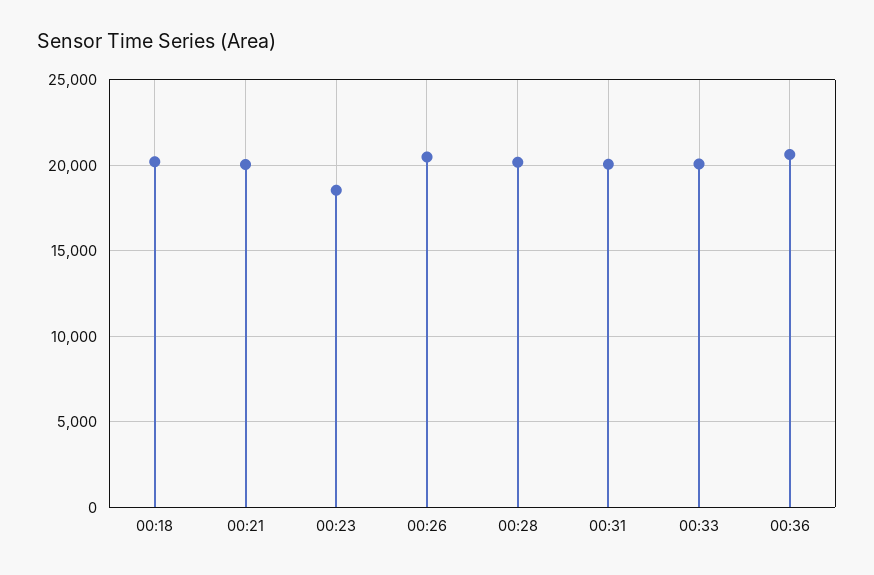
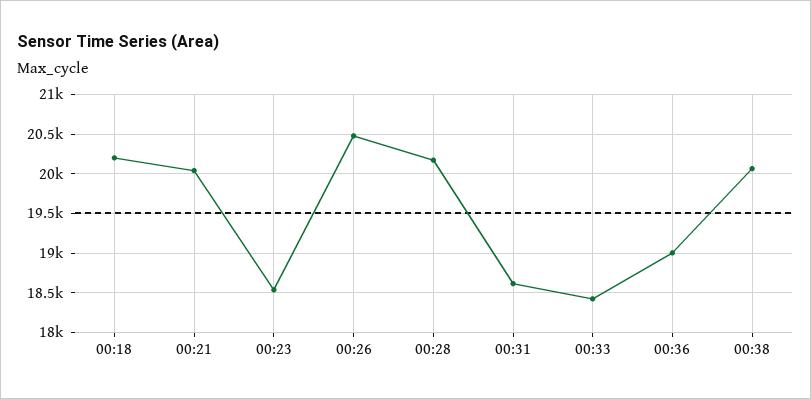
00:31: 20000 -> 18600
00:33: 20000 -> 18400
00:36: 20500 -> 19000
00:38: none -> 20100

